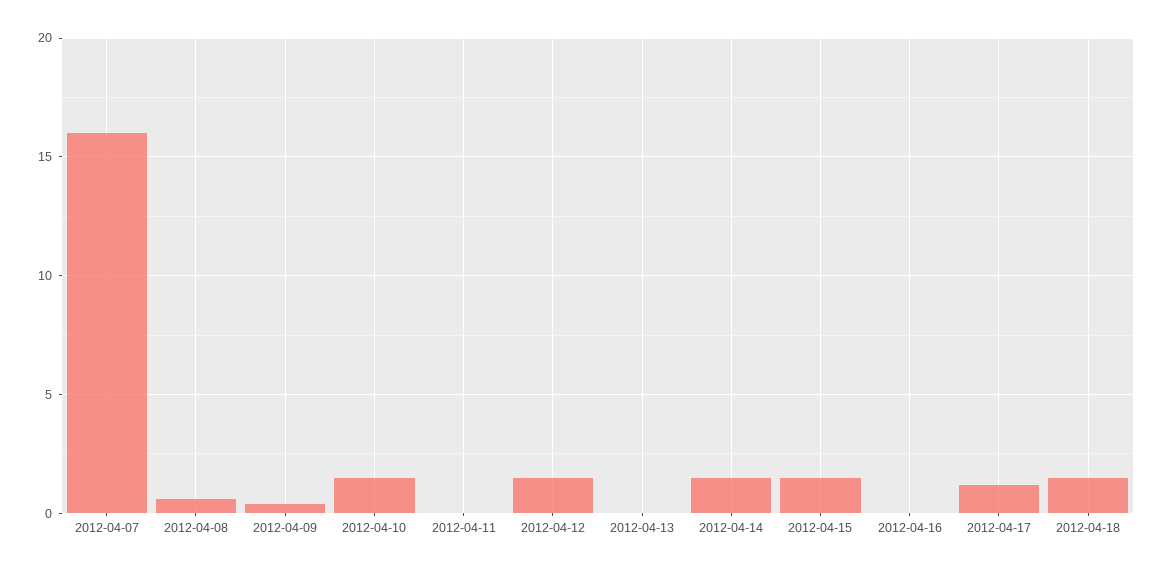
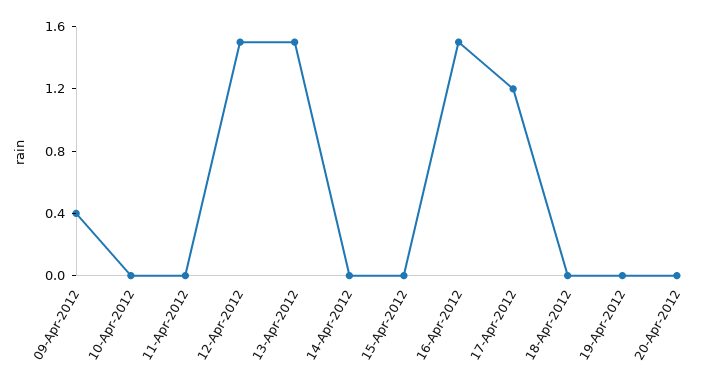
2012-04-07: 16 -> none
2012-04-08: 0.5 -> none
2012-04-10: 1.5 -> 0
2012-04-13: 0 -> 1.5
2012-04-14: 1.5 -> 0
2012-04-15: 1.5 -> 0
2012-04-16: 0 -> 1.5
2012-04-18: 1.5 -> 0
19-Apr-2012: none -> 0
20-Apr-2012: none -> 0

